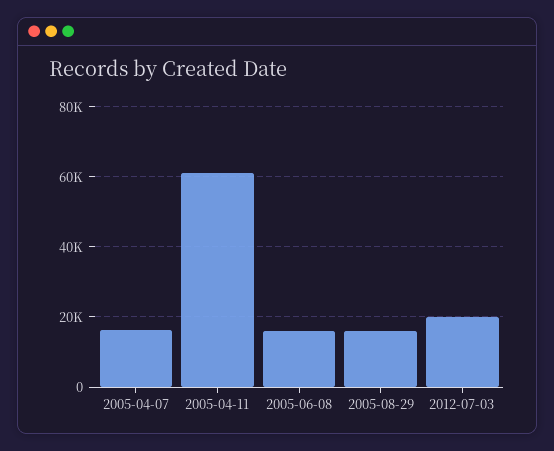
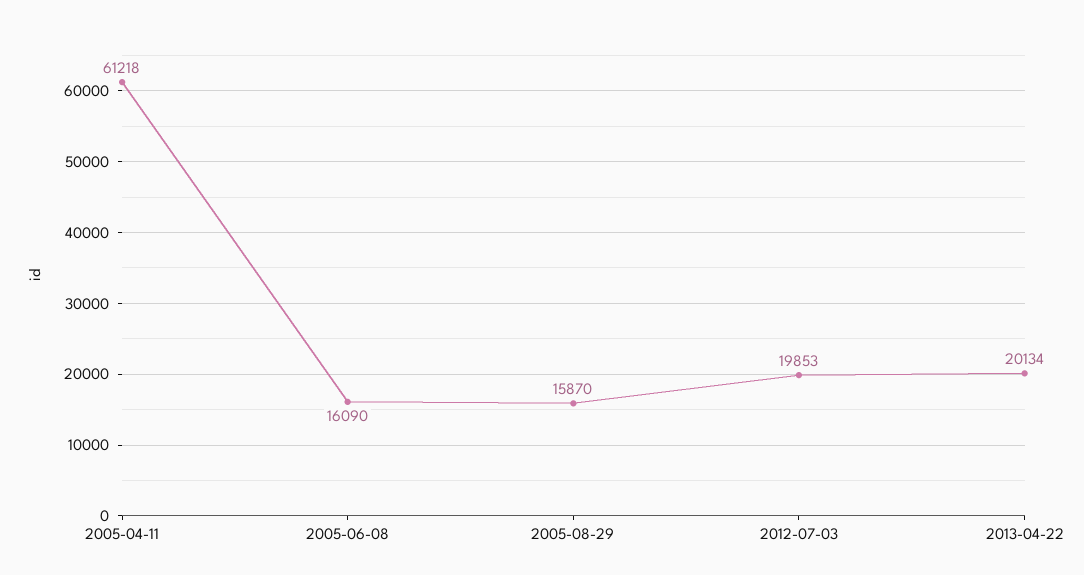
2005-04-07: 16000 -> none
2013-04-22: none -> 20134

